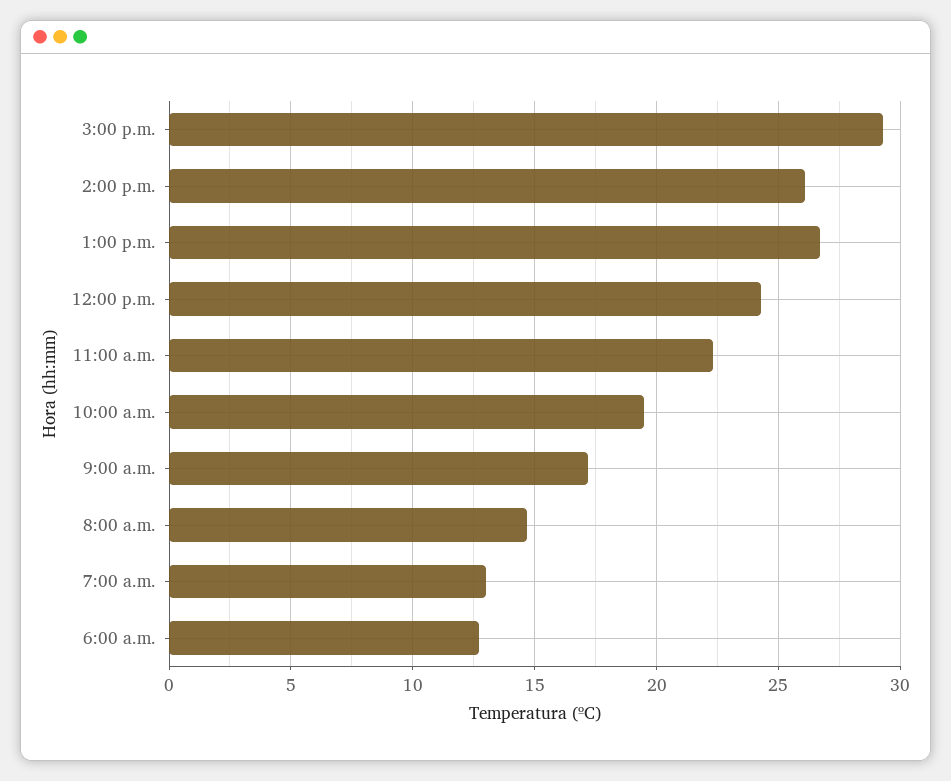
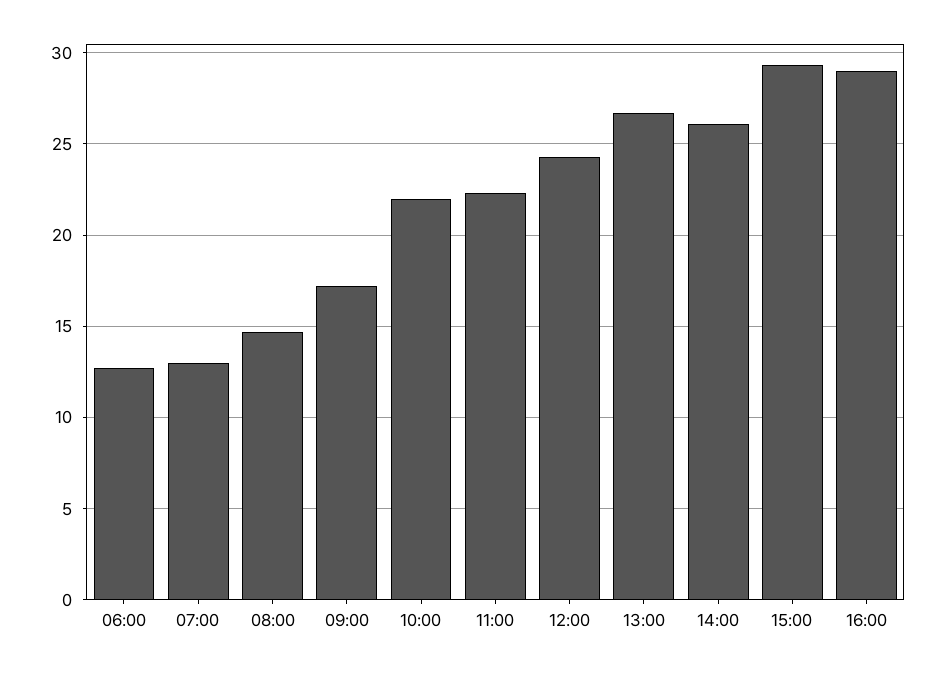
10:00 a.m.: 19.5 -> 22
16:00: none -> 29

